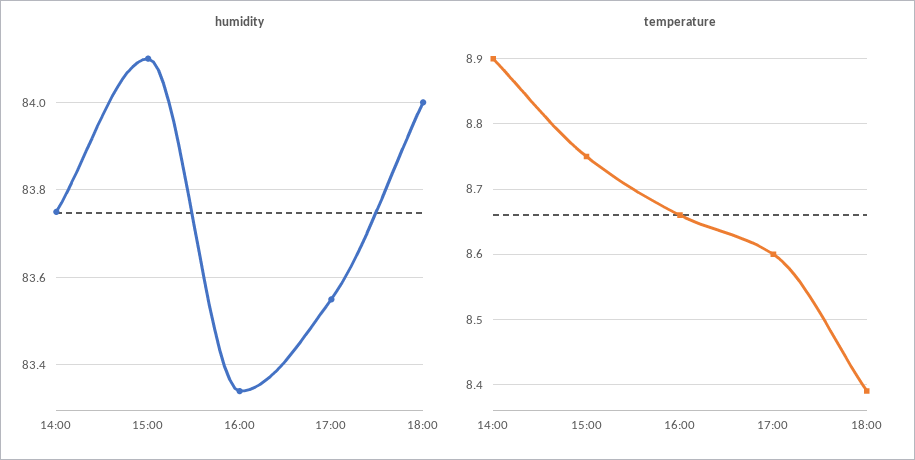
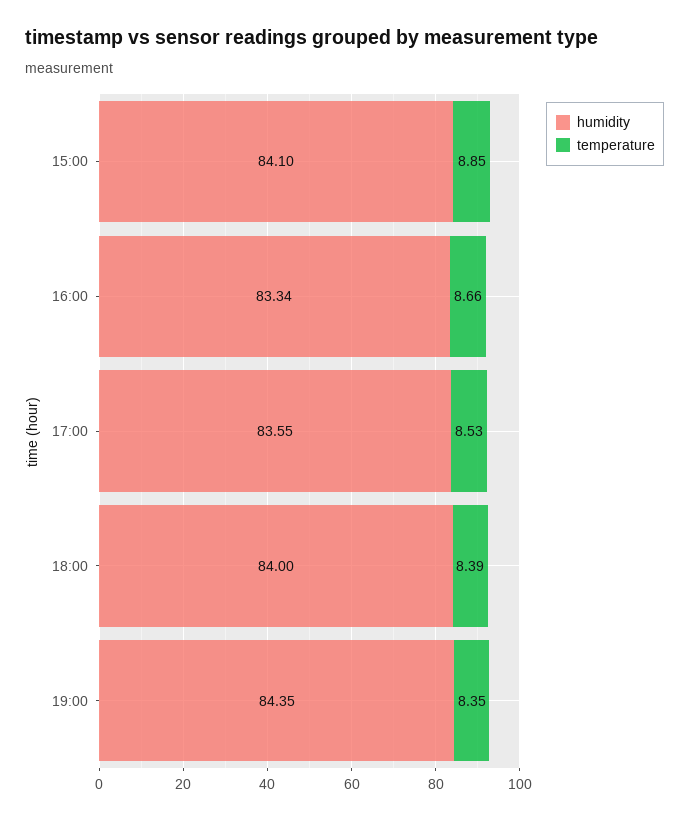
humidity, 14:00: 83.75 -> none
temperature, 14:00: 8.9 -> none
temperature, 15:00: 8.75 -> 8.85
temperature, 17:00: 8.6 -> 8.53
humidity, 19:00: none -> 84.35
temperature, 19:00: none -> 8.35

